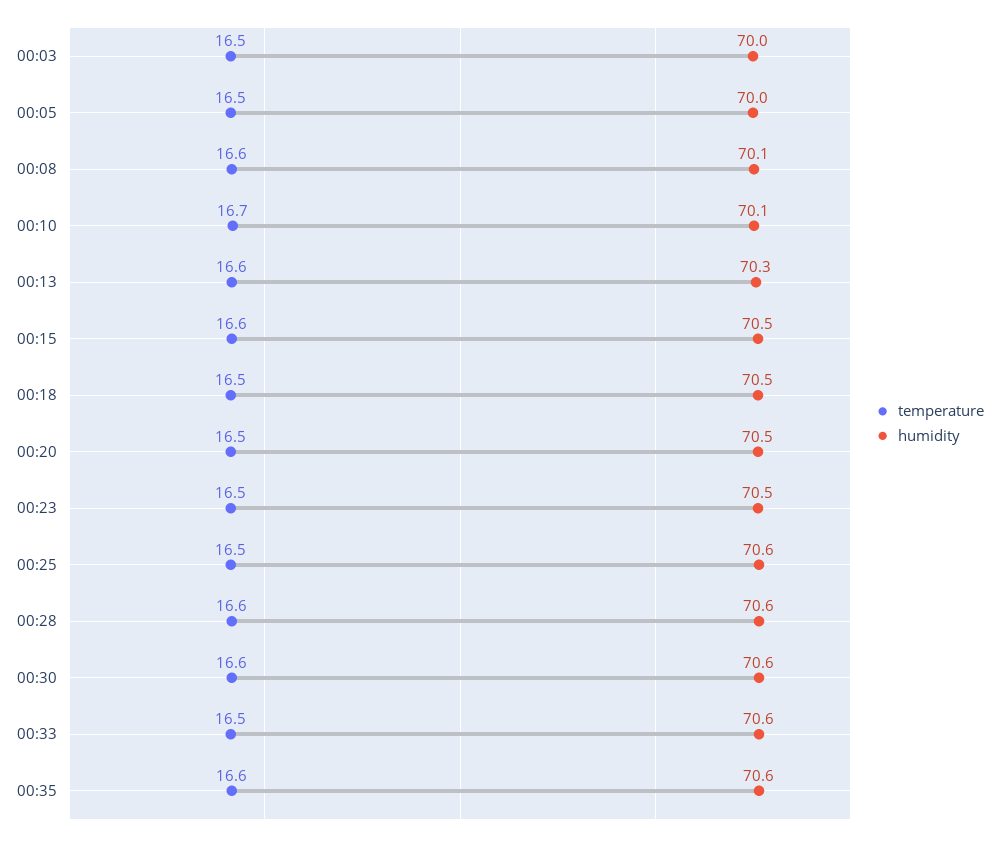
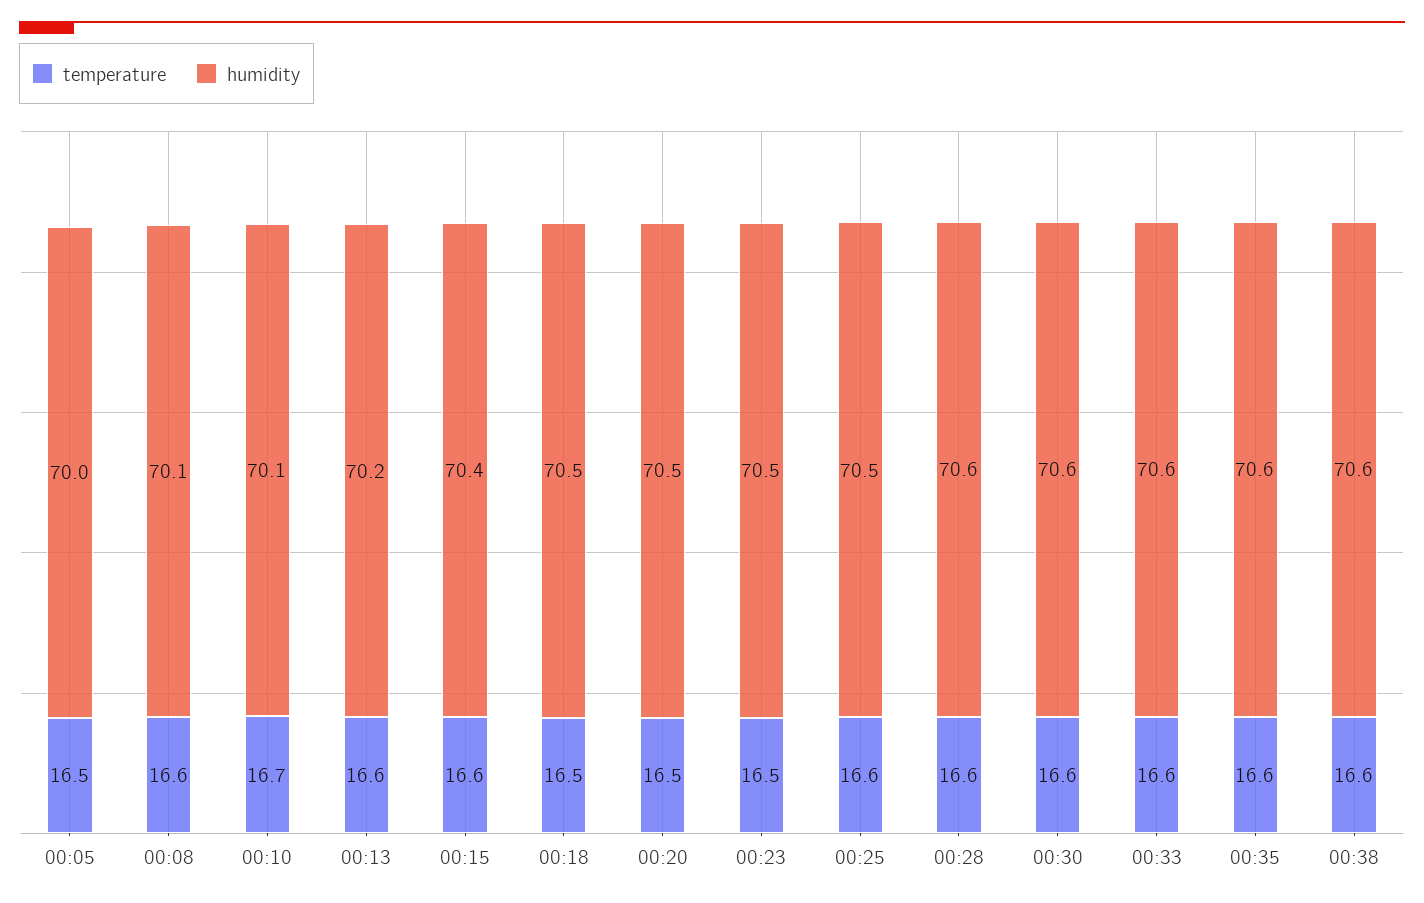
temperature, 00:03: 16.5 -> none
humidity, 00:03: 70 -> none
humidity, 00:13: 70.3 -> 70.2
humidity, 00:15: 70.5 -> 70.4
temperature, 00:25: 16.5 -> 16.6
humidity, 00:25: 70.6 -> 70.5
temperature, 00:33: 16.5 -> 16.6
temperature, 00:38: none -> 16.6
humidity, 00:38: none -> 70.6

